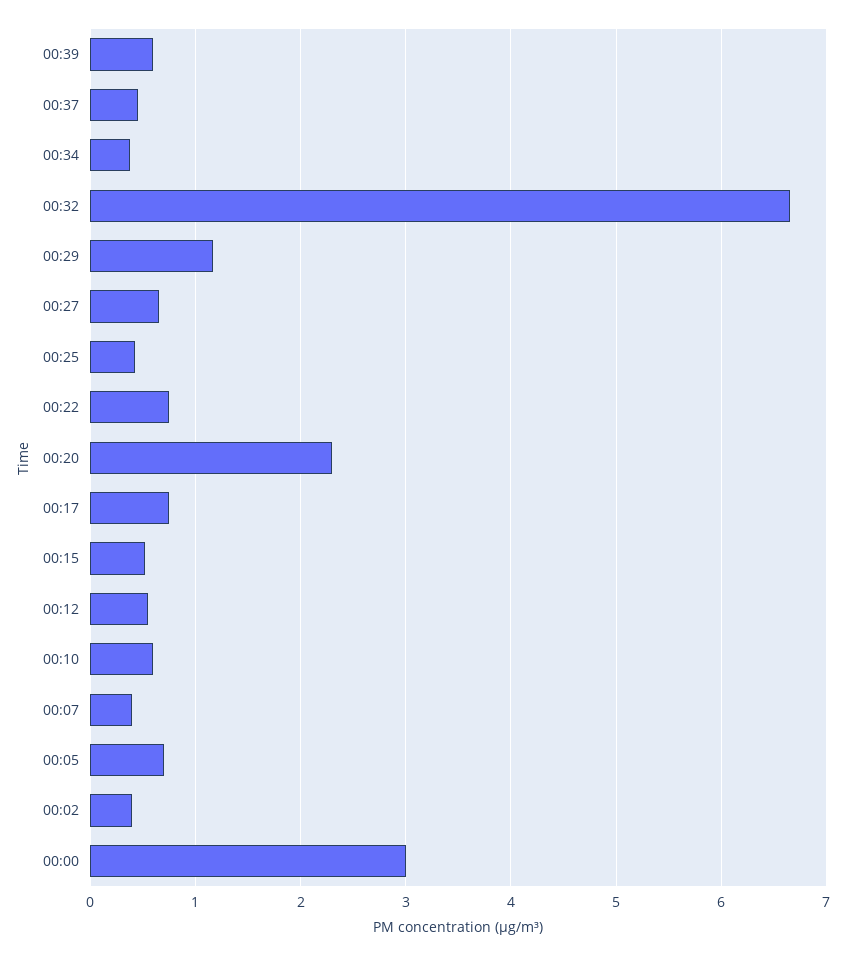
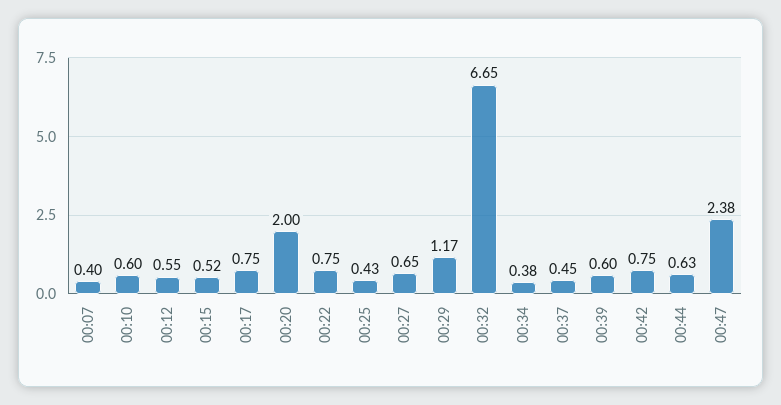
00:20: 2.3 -> 2
00:05: 0.7 -> none
00:02: 0.4 -> none
00:00: 3 -> none
00:42: none -> 0.75
00:44: none -> 0.63
00:47: none -> 2.38

